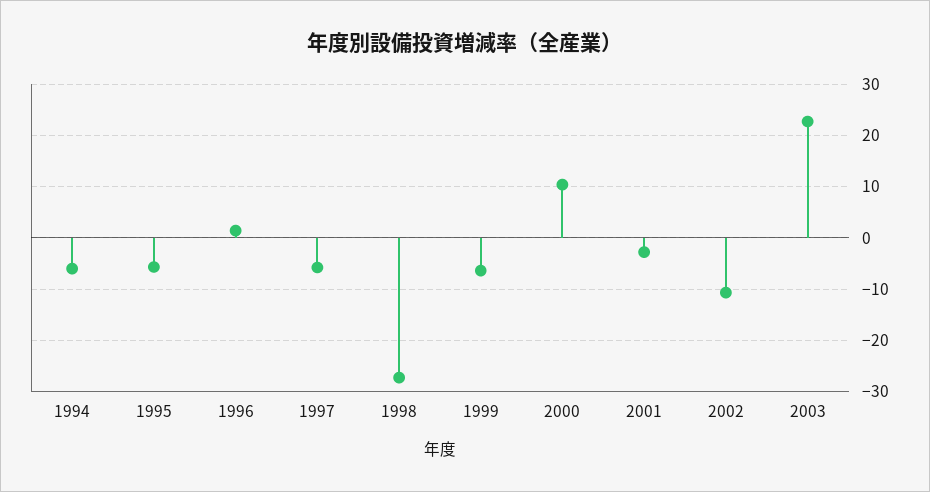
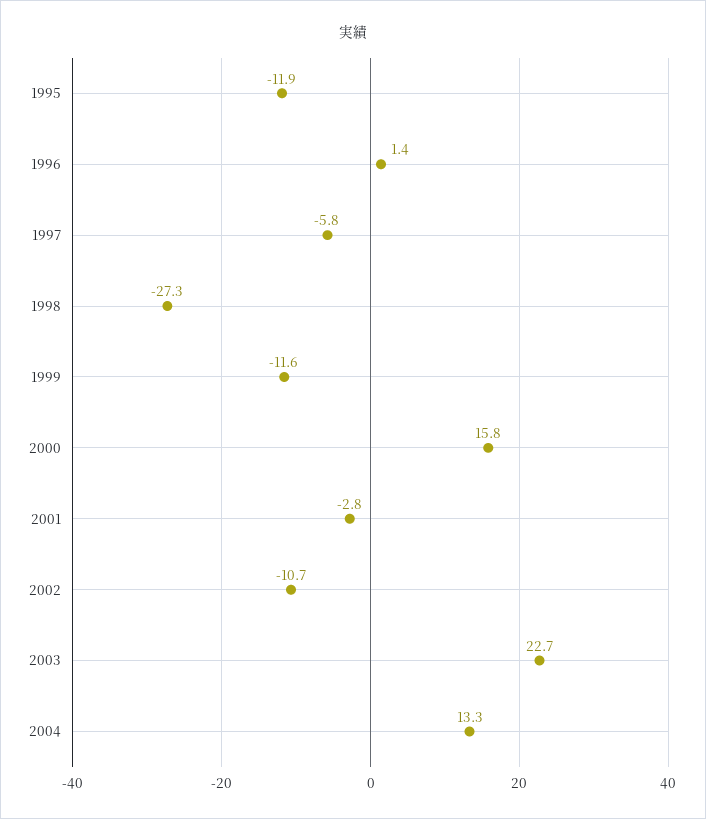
1994: -6 -> none
1995: -6 -> -11.9
1999: -6 -> -11.6
2000: 10 -> 15.8
2004: none -> 13.3

